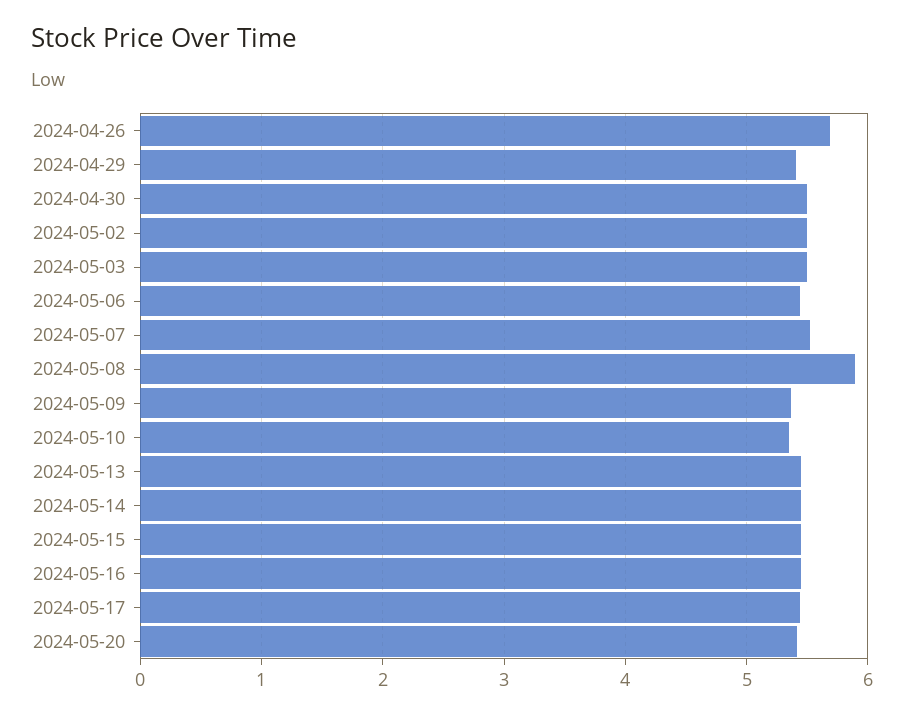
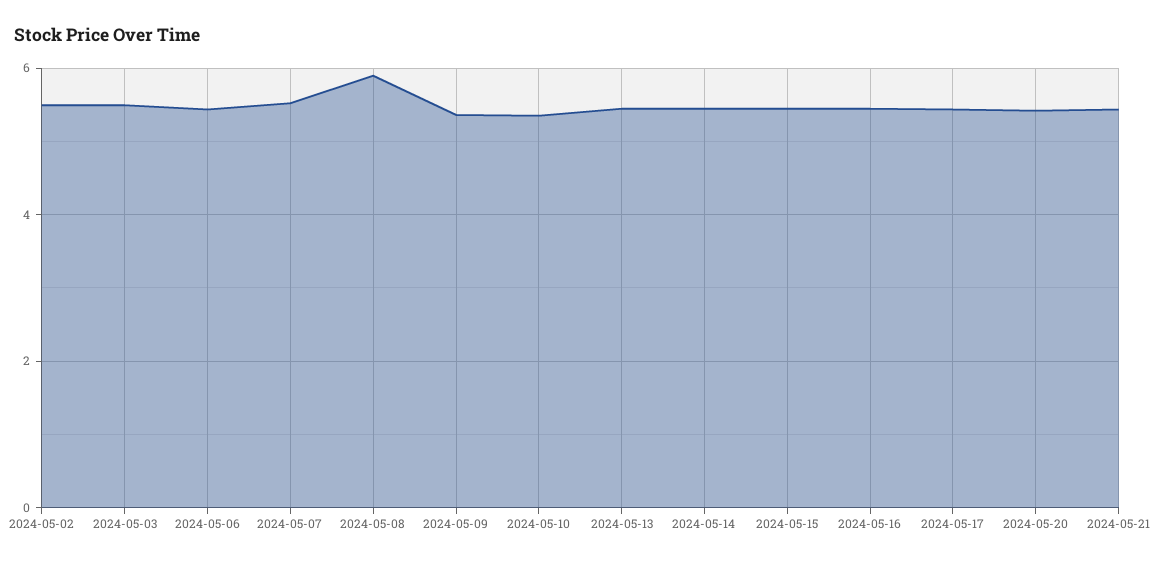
2024-04-26: 5.7 -> none
2024-04-29: 5.4 -> none
2024-04-30: 5.5 -> none
2024-05-21: none -> 5.4

